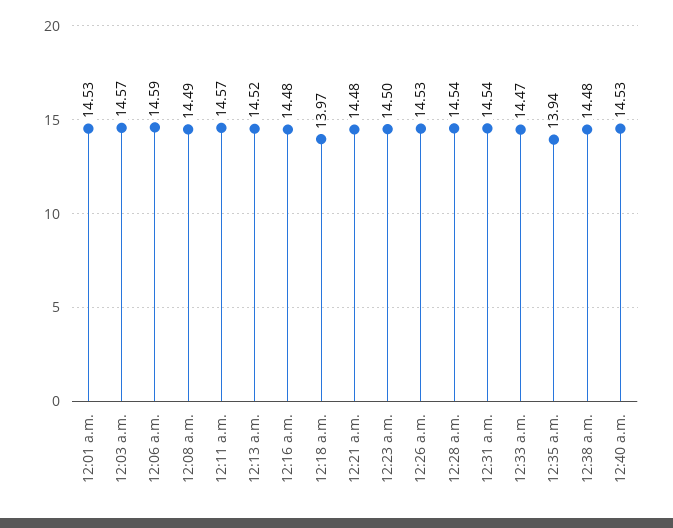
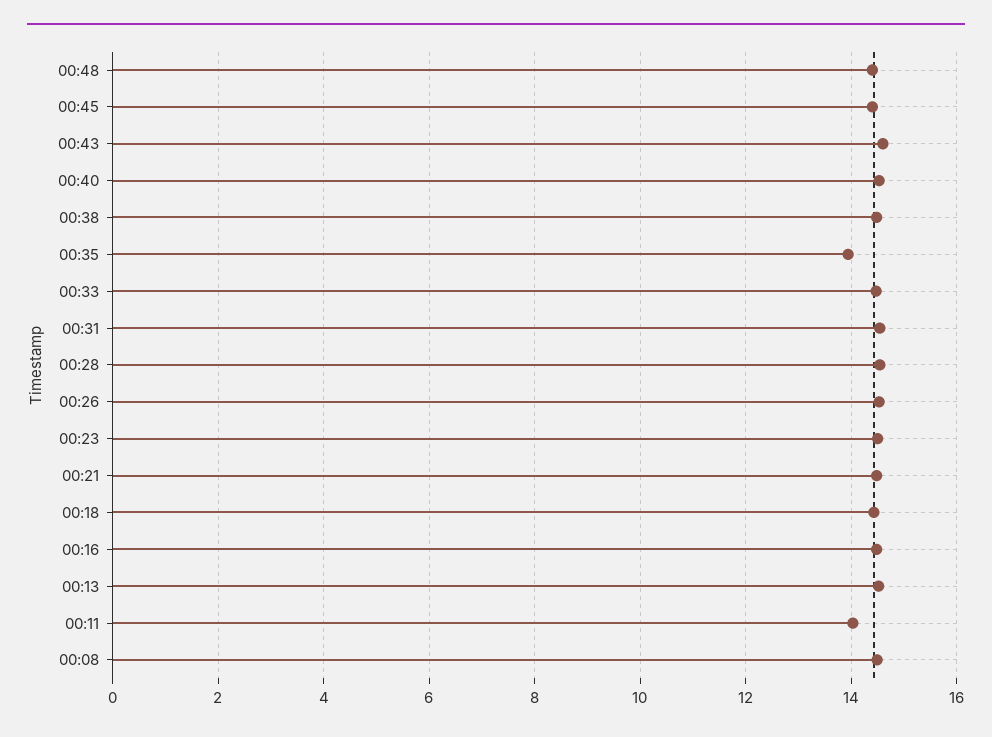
12:01 a.m.: 14.53 -> none
12:03 a.m.: 14.57 -> none
12:06 a.m.: 14.59 -> none
12:11 a.m.: 14.57 -> 14
12:18 a.m.: 13.97 -> 14.4
00:48: none -> 14.4
00:45: none -> 14.4
00:43: none -> 14.6

